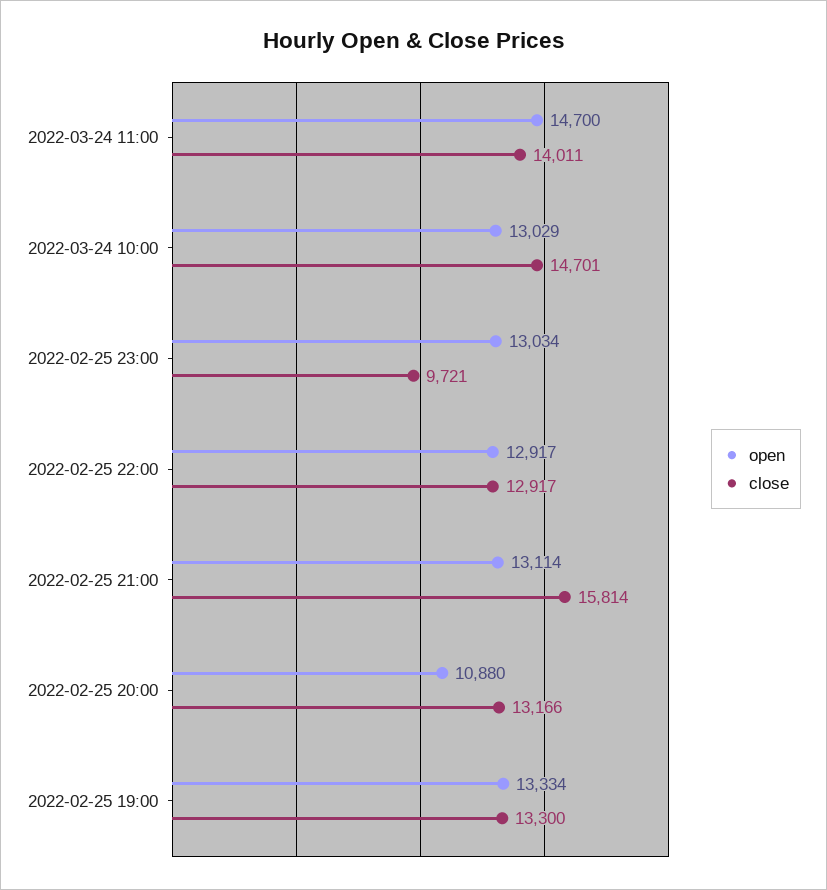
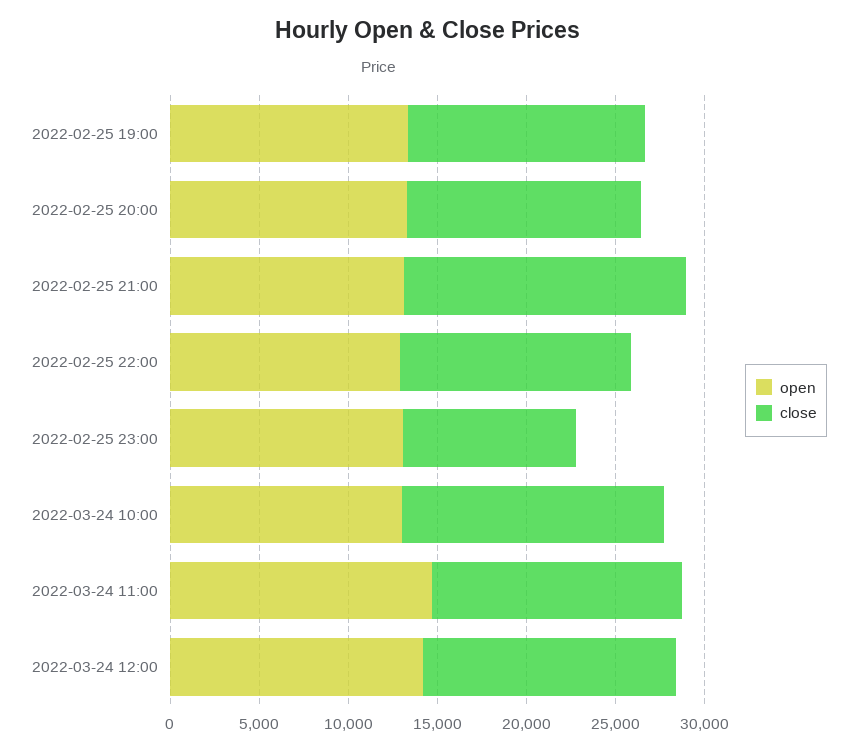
open, 2022-02-25 20:00: 10880 -> 13000
open, 2022-03-24 12:00: none -> 14000
close, 2022-03-24 12:00: none -> 14000

